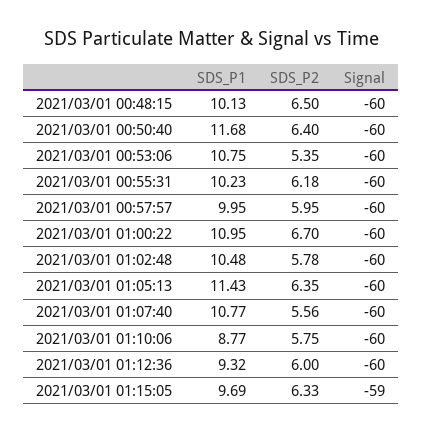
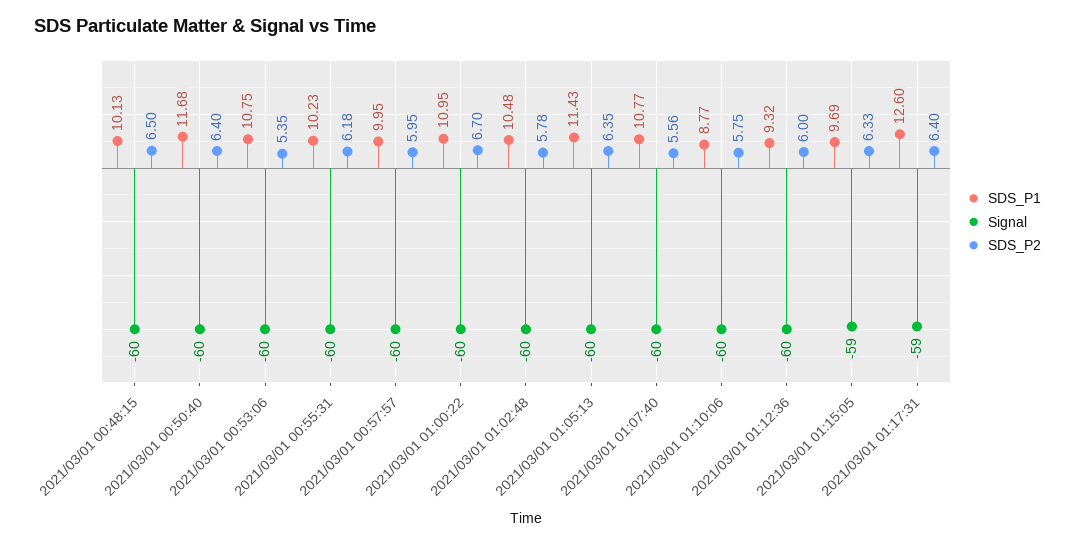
SDS_P1, 2021/03/01 01:17:31: none -> 12.6
Signal, 2021/03/01 01:17:31: none -> -59
SDS_P2, 2021/03/01 01:17:31: none -> 6.4

